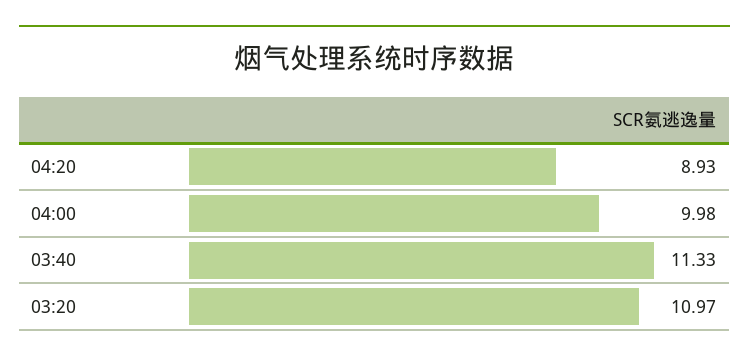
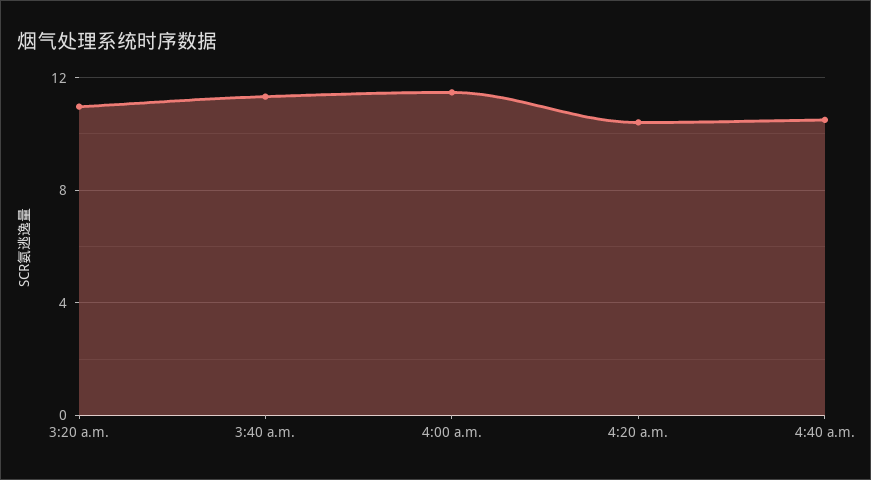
04:20: 8.93 -> 10.5
04:00: 9.98 -> 11.5
4:40 a.m.: none -> 10.5

